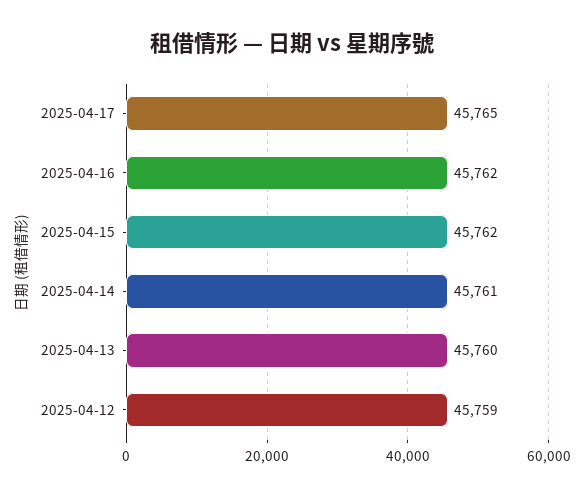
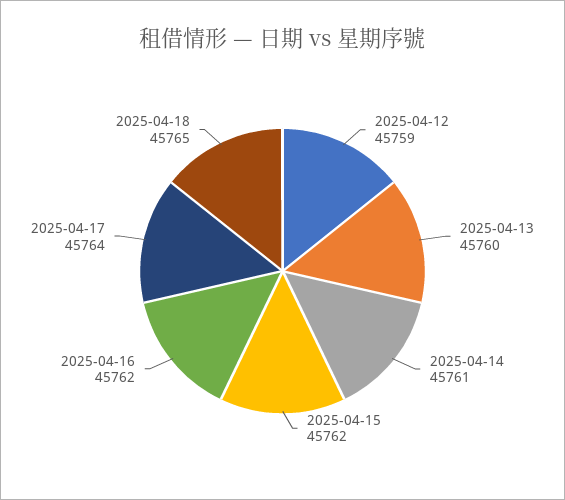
2025-04-17: 45765 -> 45764
2025-04-18: none -> 45765

